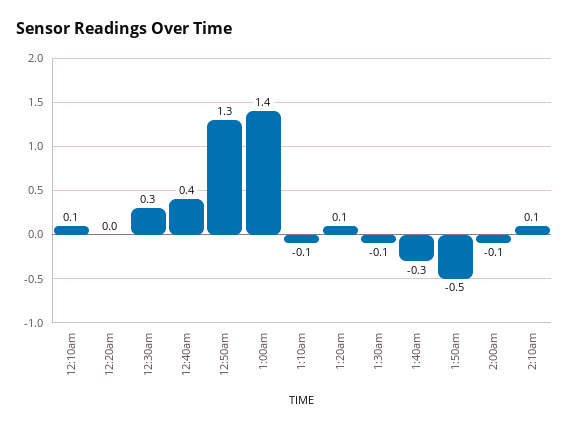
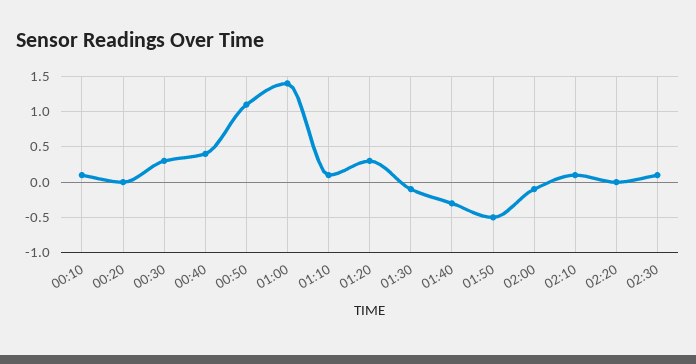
12:50am: 1.3 -> 1.1
1:10am: -0.1 -> 0.1
1:20am: 0.1 -> 0.3
02:20: none -> 0
02:30: none -> 0.1

